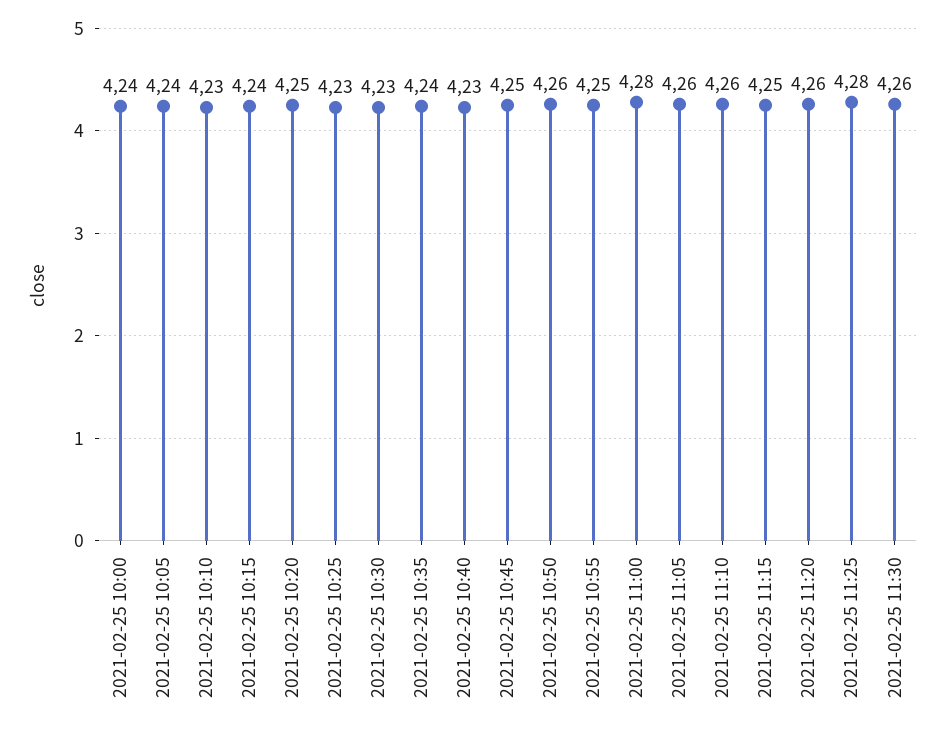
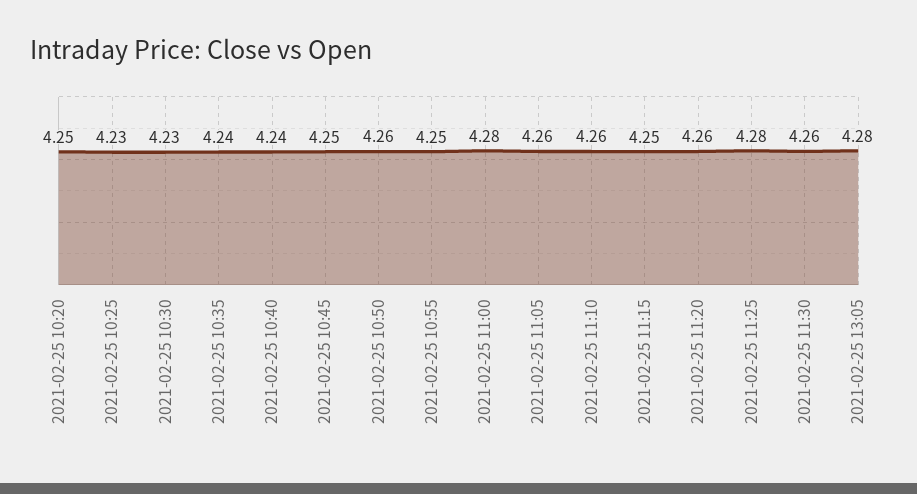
2021-02-25 10:00: 4.24 -> none
2021-02-25 10:05: 4.24 -> none
2021-02-25 10:10: 4.23 -> none
2021-02-25 10:15: 4.24 -> none
2021-02-25 10:40: 4.23 -> 4.24
2021-02-25 13:05: none -> 4.28

